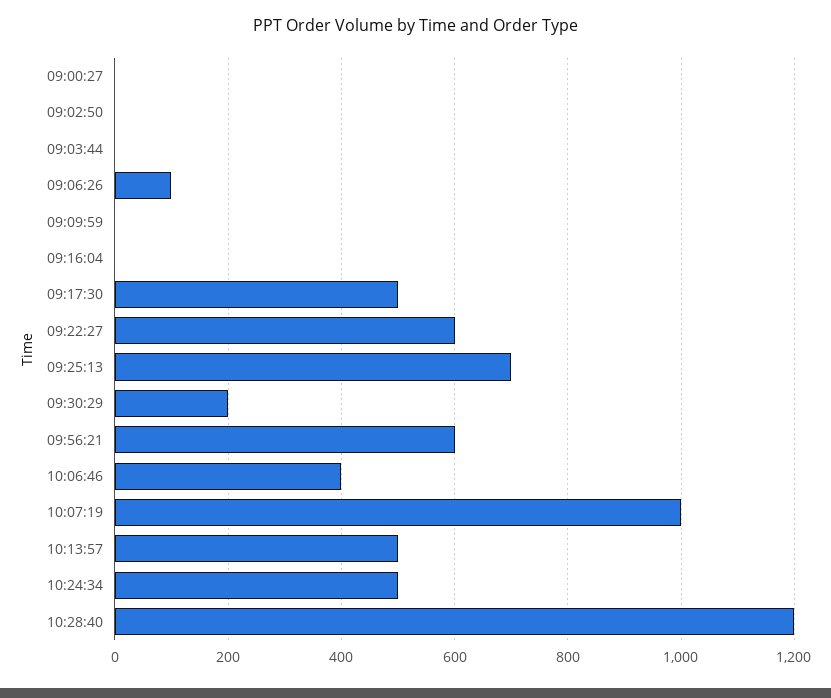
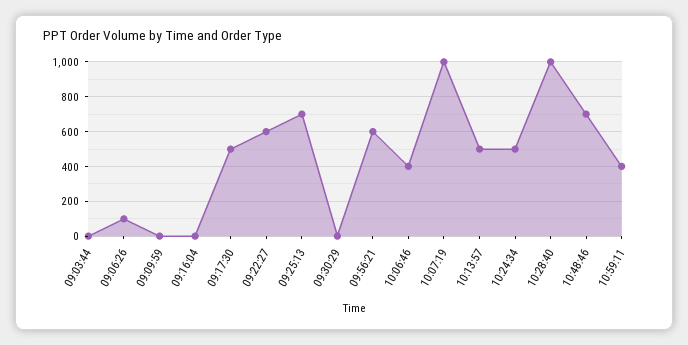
09:00:27: 0 -> none
09:02:50: 0 -> none
09:30:29: 200 -> 0
10:28:40: 1200 -> 1000
10:48:46: none -> 700
10:59:11: none -> 400

